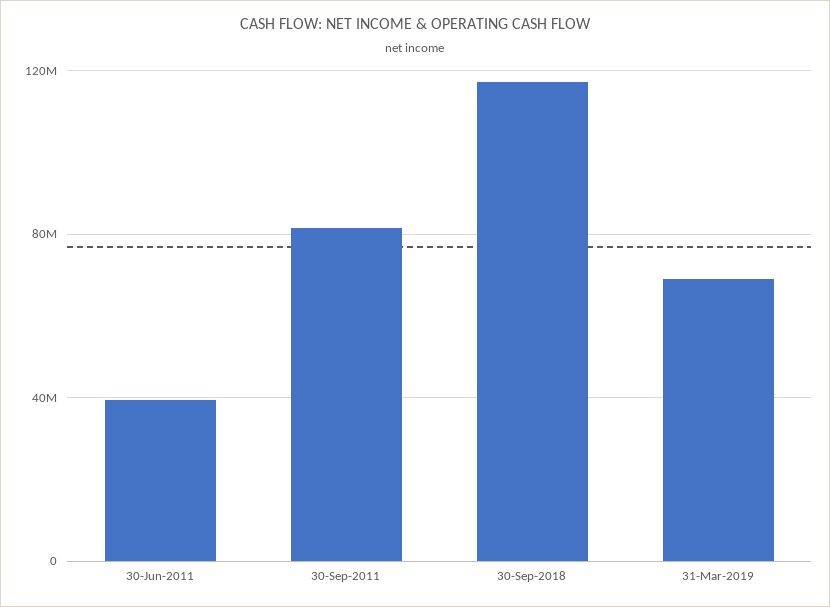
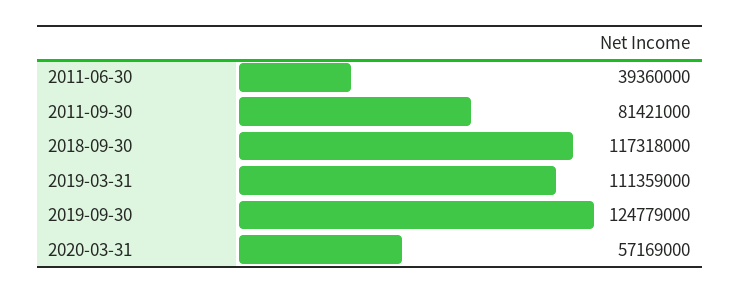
31-Mar-2019: 70000000 -> 111359000
2019-09-30: none -> 124779000
2020-03-31: none -> 57169000

